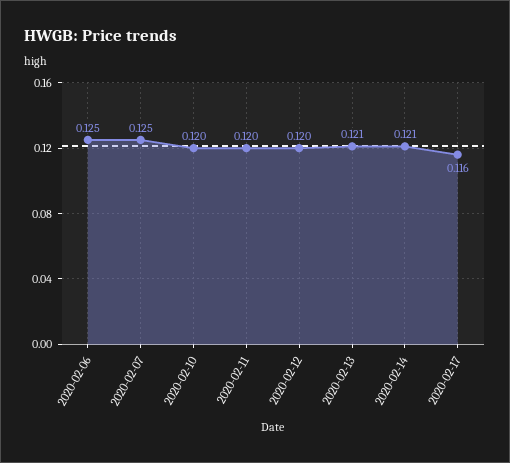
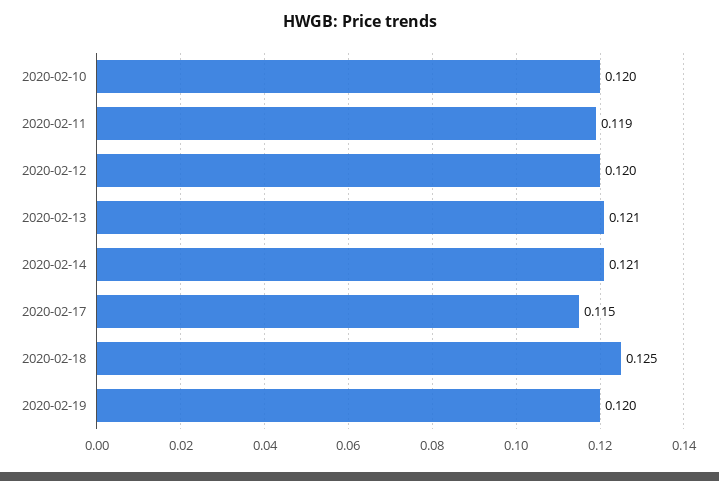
2020-02-06: 0.125 -> none
2020-02-07: 0.125 -> none
2020-02-11: 0.12 -> 0.119
2020-02-17: 0.116 -> 0.115
2020-02-18: none -> 0.125
2020-02-19: none -> 0.12

